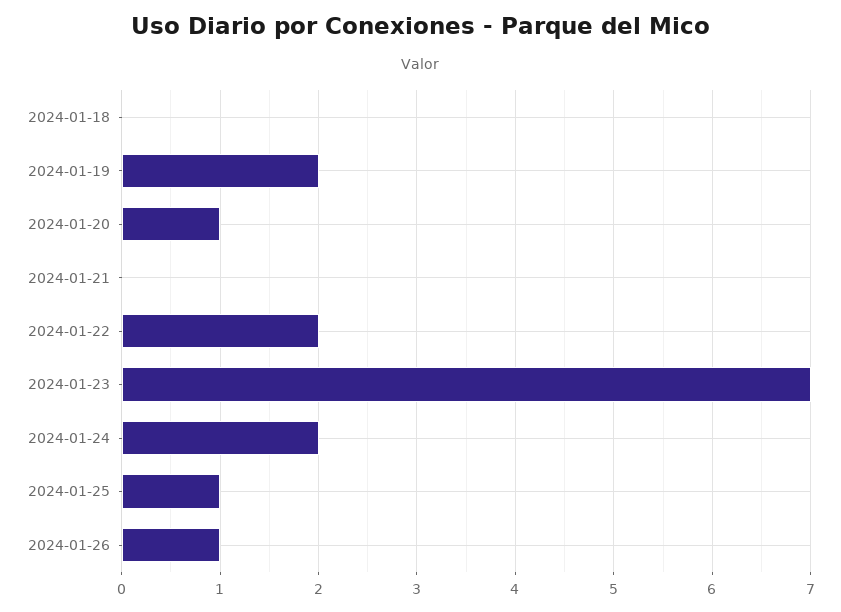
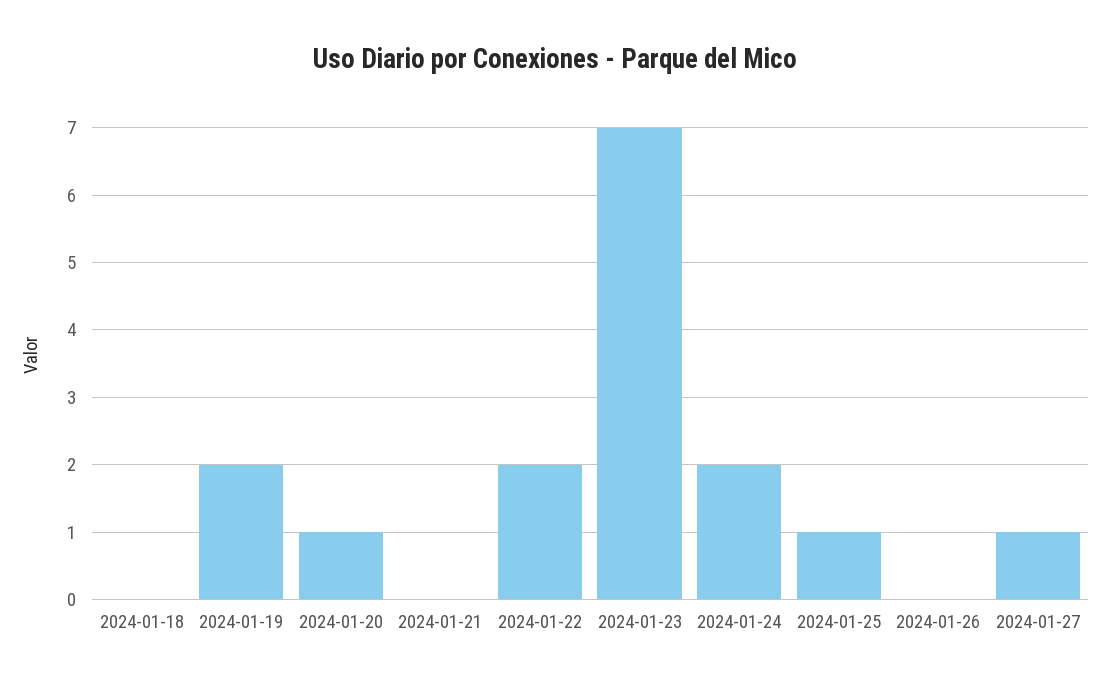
2024-01-26: 1 -> 0
2024-01-27: none -> 1

